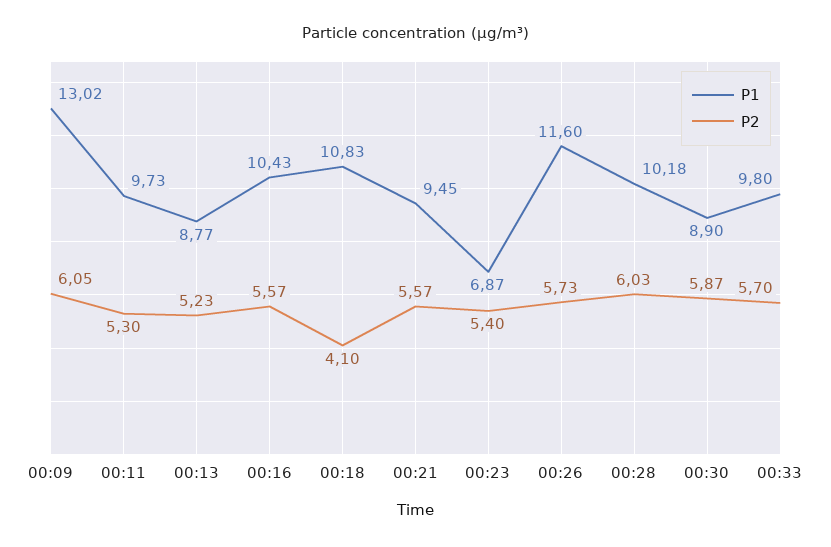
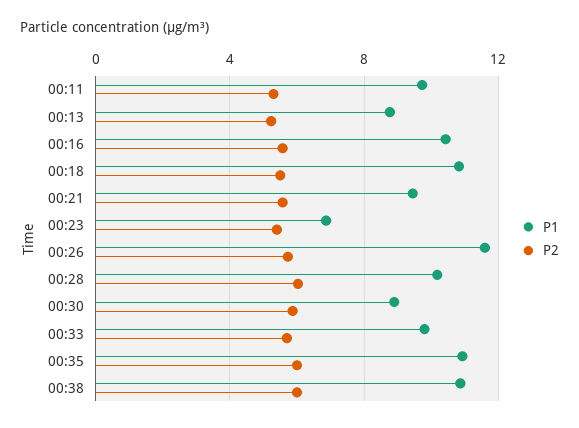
P1, 00:09: 13.02 -> none
P2, 00:09: 6.05 -> none
P2, 00:18: 4.1 -> 5.5
P1, 00:35: none -> 11
P2, 00:35: none -> 6
P1, 00:38: none -> 11
P2, 00:38: none -> 6

